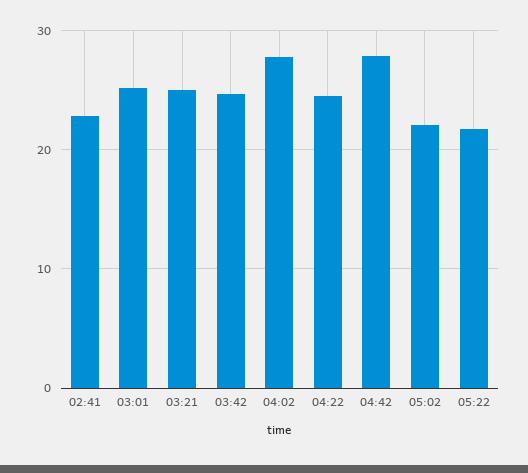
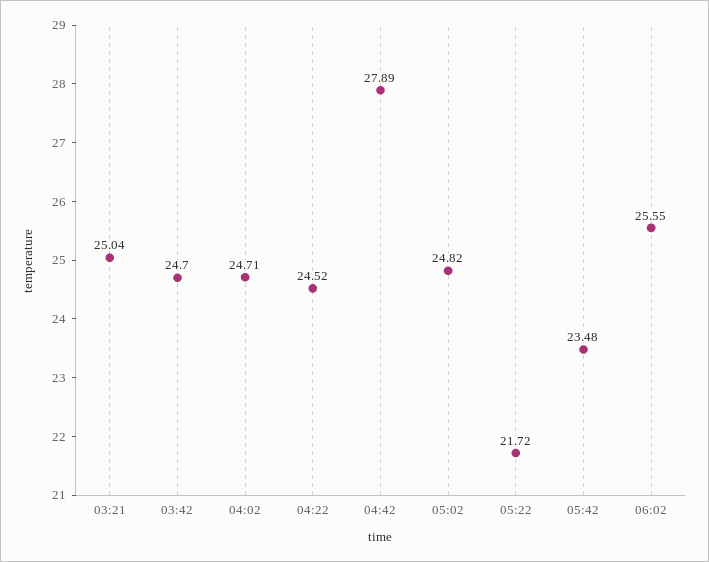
02:41: 23 -> none
03:01: 25 -> none
04:02: 28 -> 24.71
05:02: 22 -> 24.82
05:42: none -> 23.48
06:02: none -> 25.55

